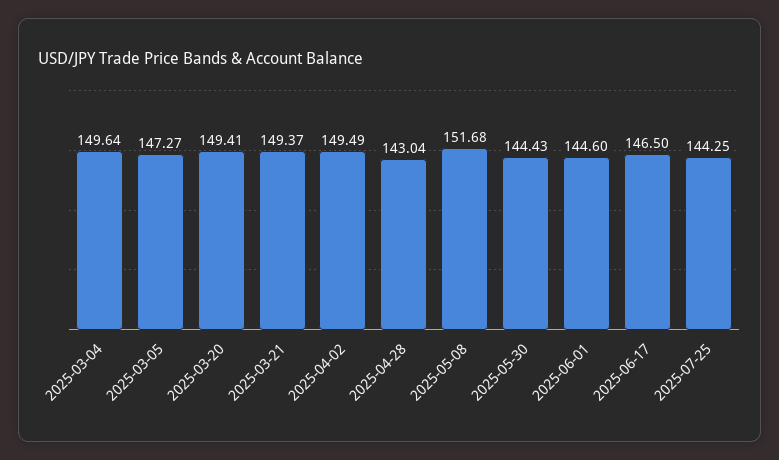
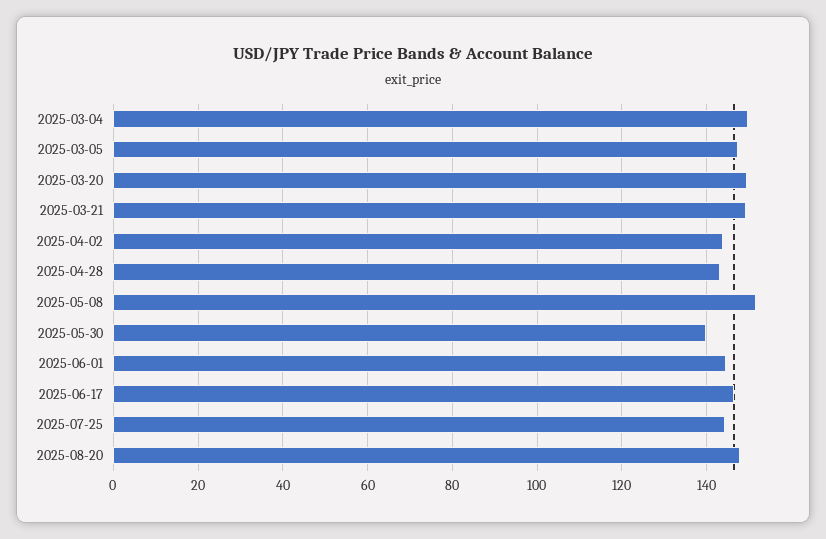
2025-04-02: 149.49 -> 144
2025-05-30: 144.43 -> 140
2025-08-20: none -> 148

